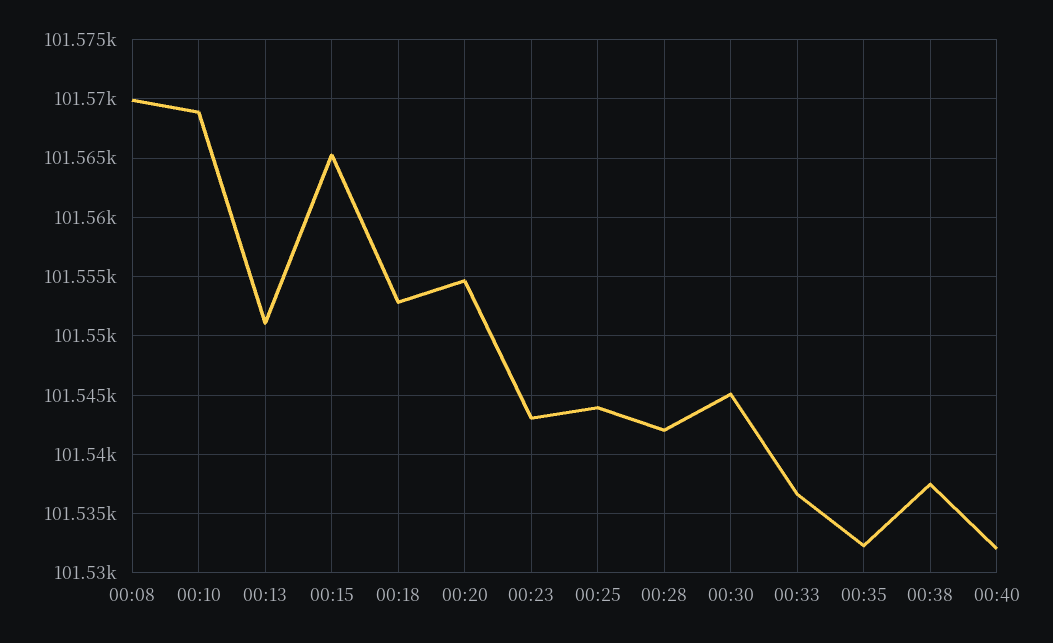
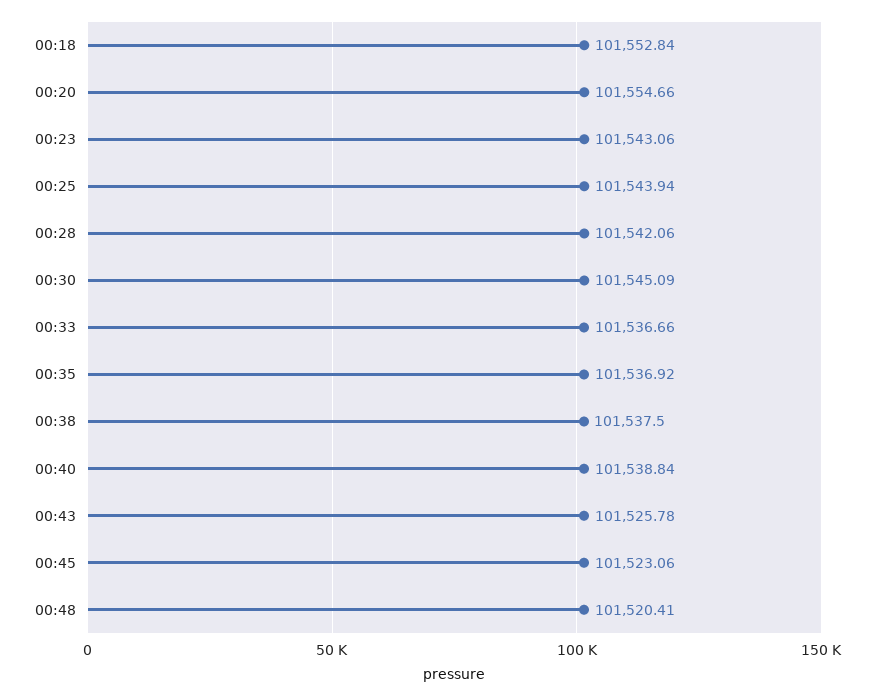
00:08: 101570 -> none
00:10: 101569 -> none
00:13: 101551 -> none
00:15: 101565 -> none
00:35: 101532 -> 101536.92
00:40: 101532 -> 101538.84
00:43: none -> 101525.78
00:45: none -> 101523.06
00:48: none -> 101520.41

